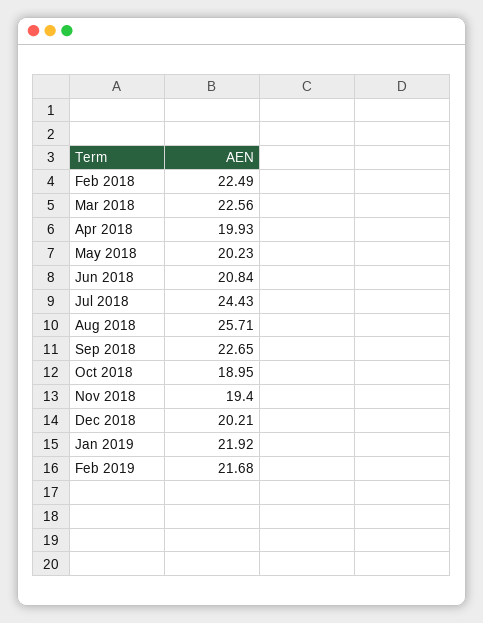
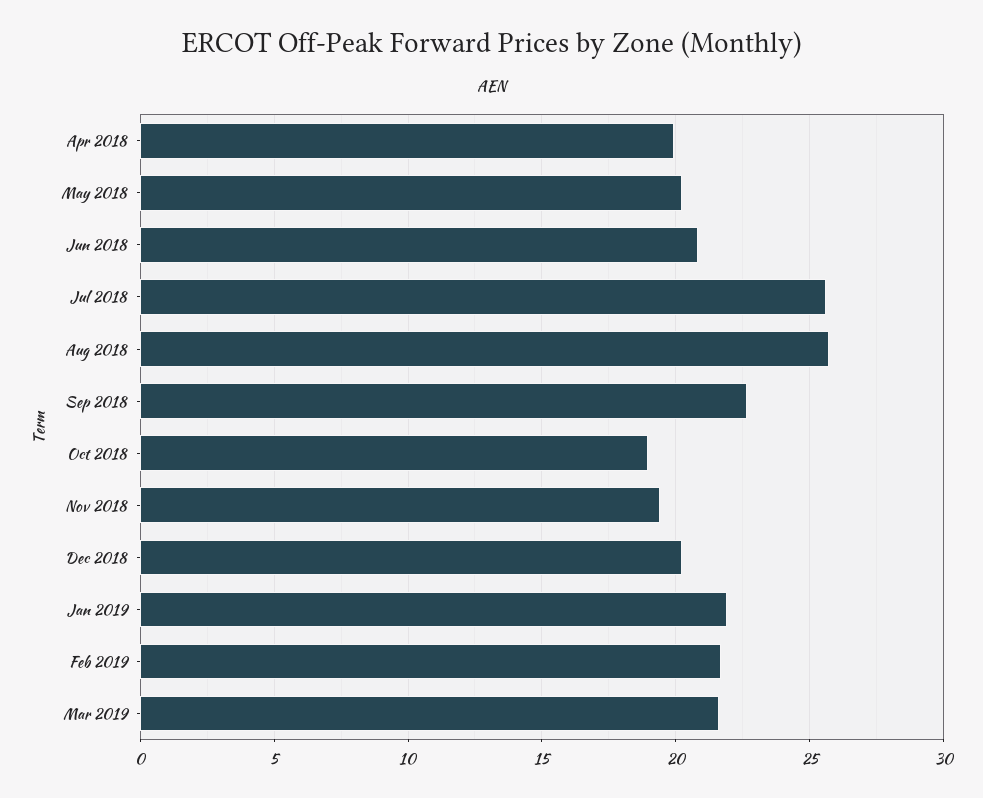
Feb 2018: 22.49 -> none
Mar 2018: 22.56 -> none
Jul 2018: 24.43 -> 25.5
Mar 2019: none -> 21.5

